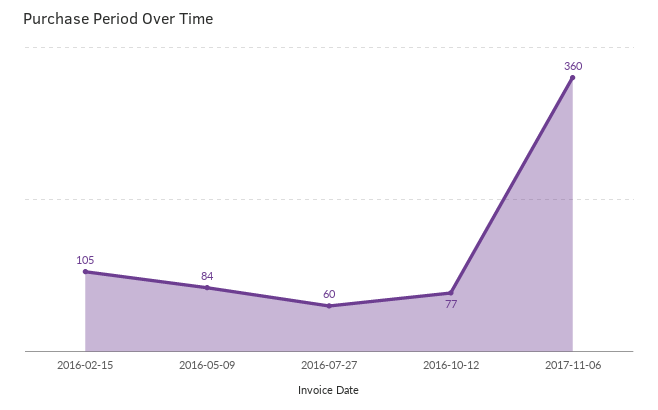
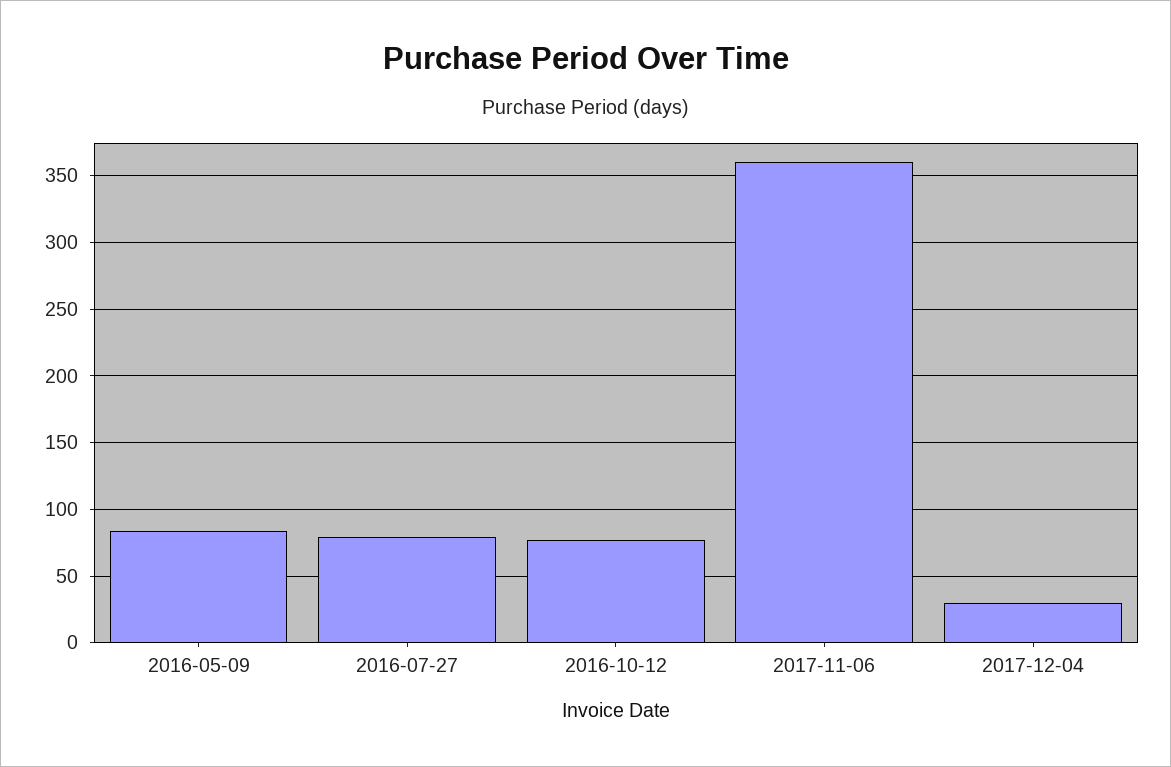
2016-02-15: 105 -> none
2016-07-27: 60 -> 80
2017-12-04: none -> 30

